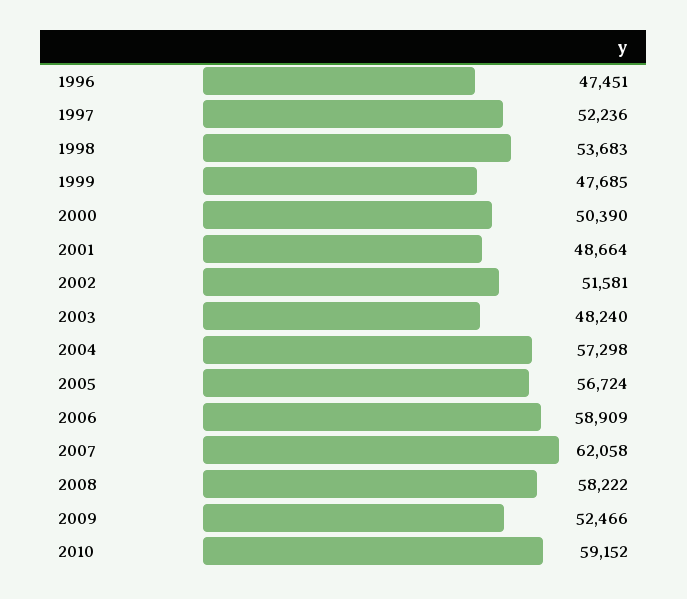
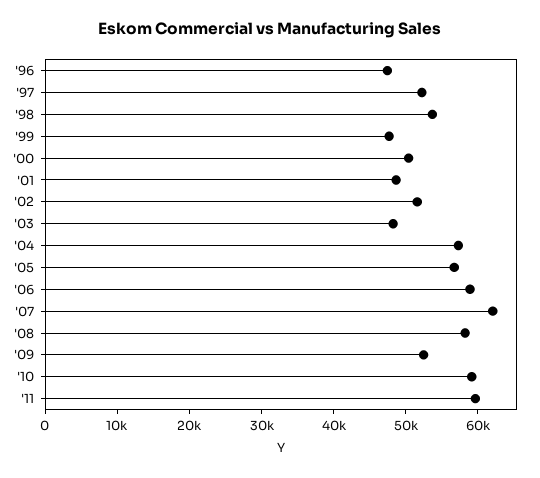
'11: none -> 60000

